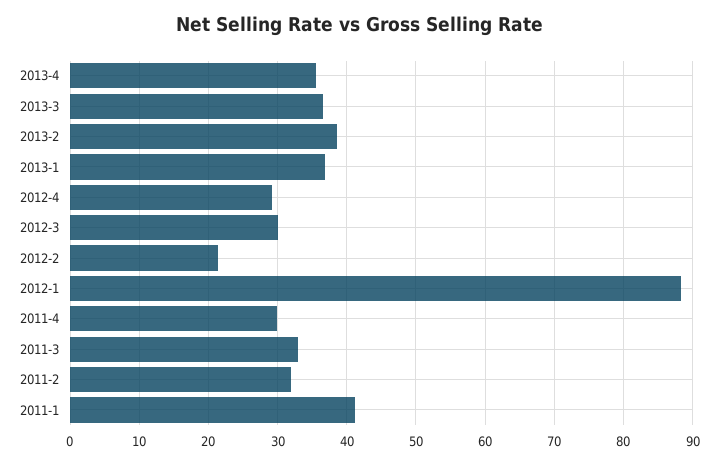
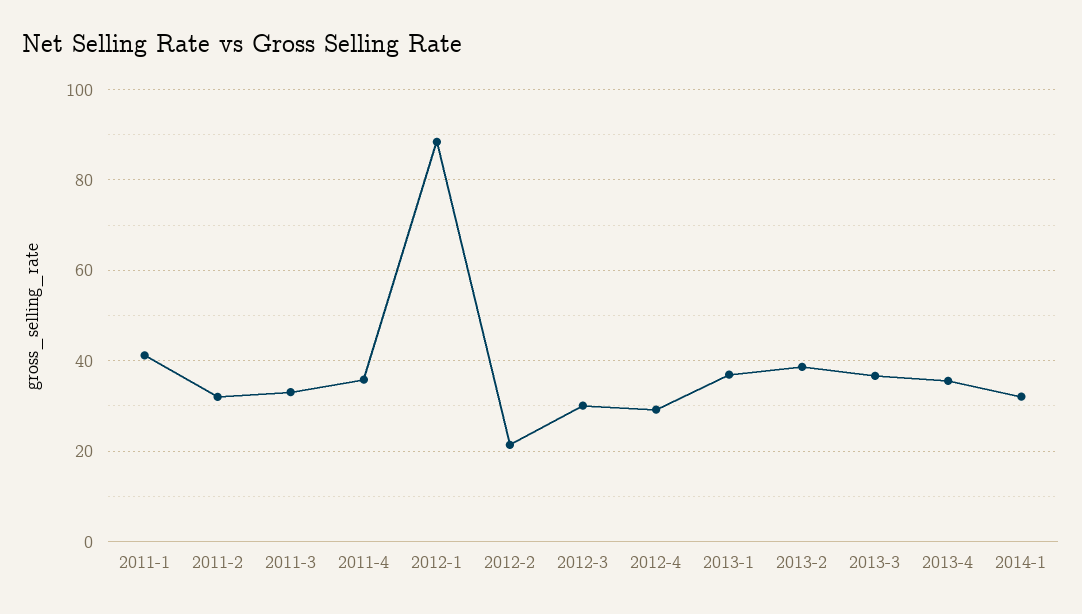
2011-4: 30 -> 36
2014-1: none -> 32

